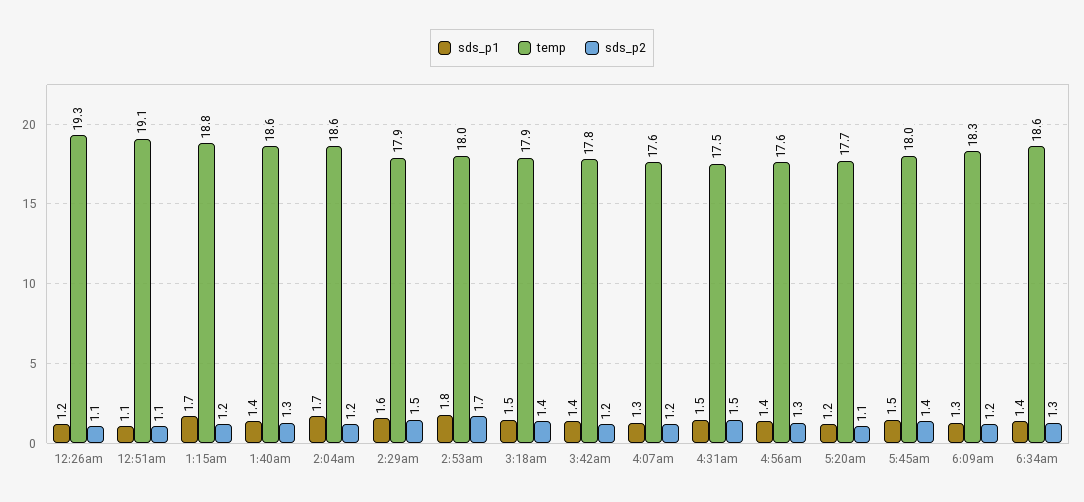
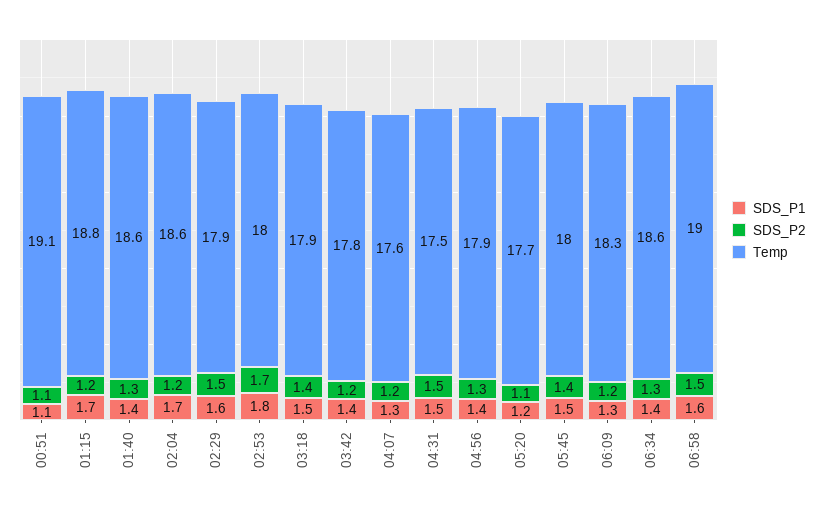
sds_p1, 12:26am: 1.2 -> none
temp, 12:26am: 19.3 -> none
sds_p2, 12:26am: 1.1 -> none
temp, 4:56am: 17.6 -> 17.9
sds_p1, 06:58: none -> 1.6
sds_p2, 06:58: none -> 1.5
temp, 06:58: none -> 19

